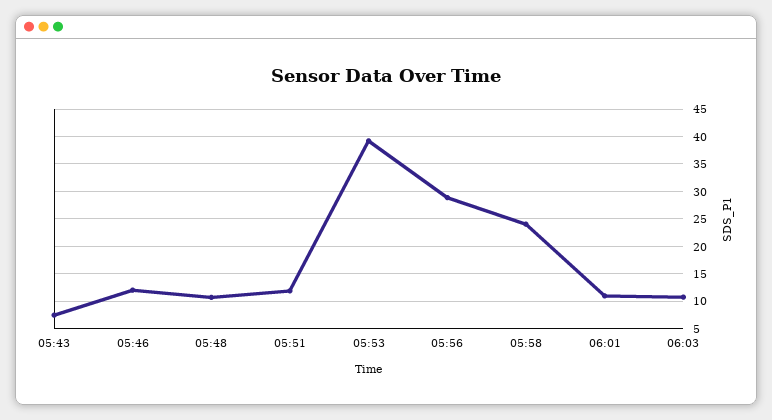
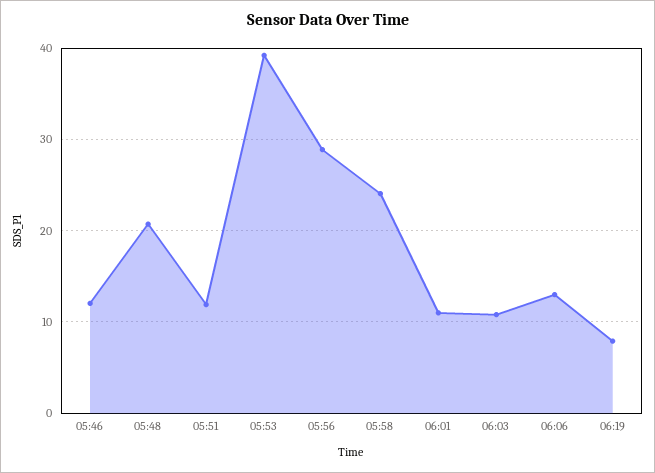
05:43: 7.5 -> none
05:48: 10 -> 21
06:06: none -> 13
06:19: none -> 8

